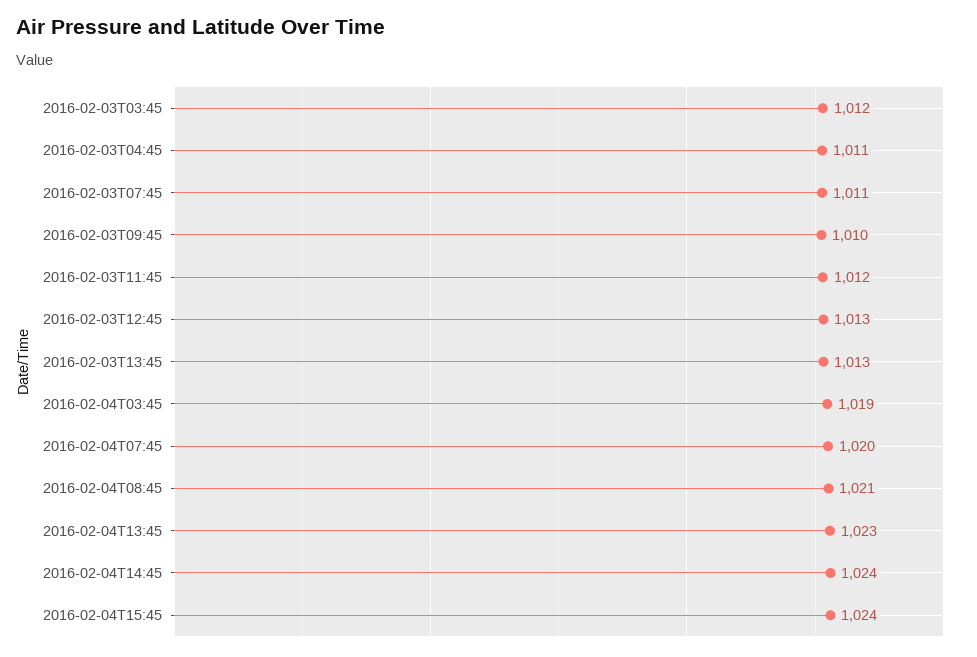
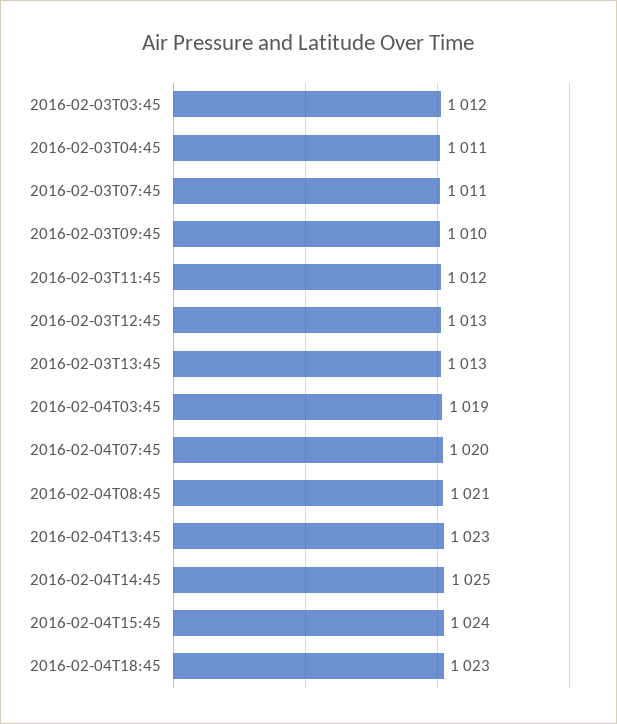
2016-02-04T14:45: 1024 -> 1025
2016-02-04T18:45: none -> 1023

